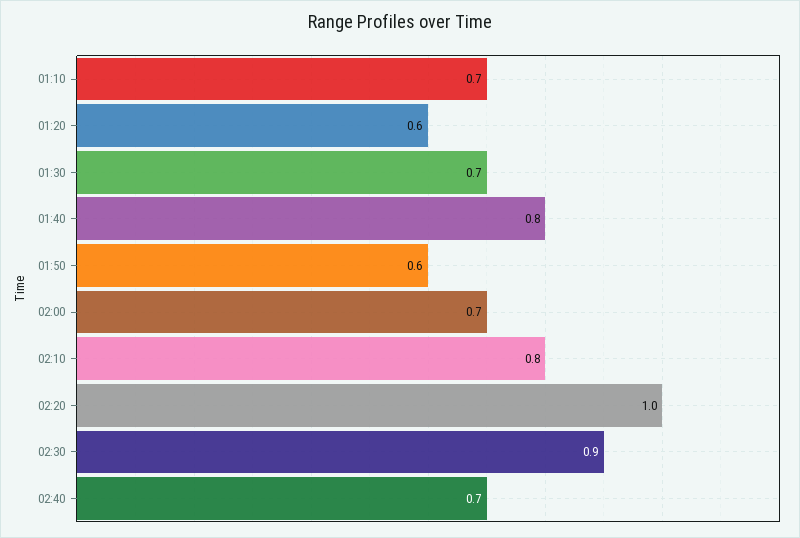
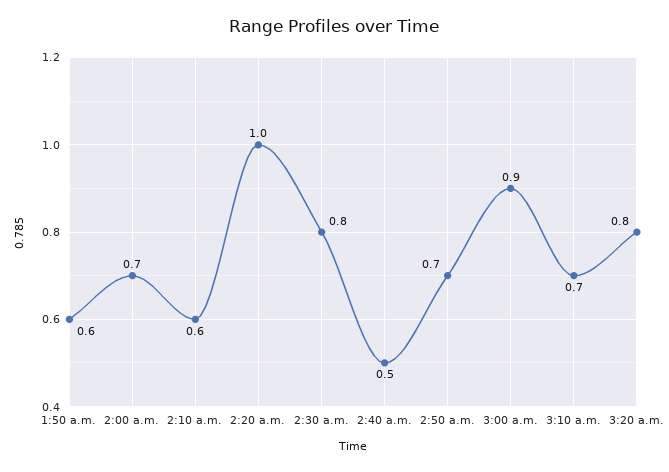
01:10: 0.7 -> none
01:20: 0.6 -> none
01:30: 0.7 -> none
01:40: 0.8 -> none
02:10: 0.8 -> 0.6
02:30: 0.9 -> 0.8
02:40: 0.7 -> 0.5
2:50 a.m.: none -> 0.7
3:00 a.m.: none -> 0.9
3:10 a.m.: none -> 0.7
3:20 a.m.: none -> 0.8

